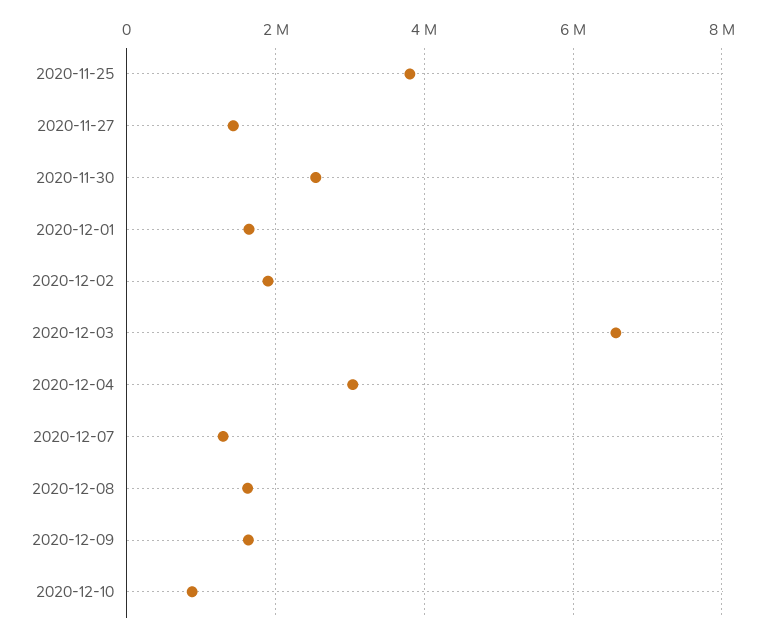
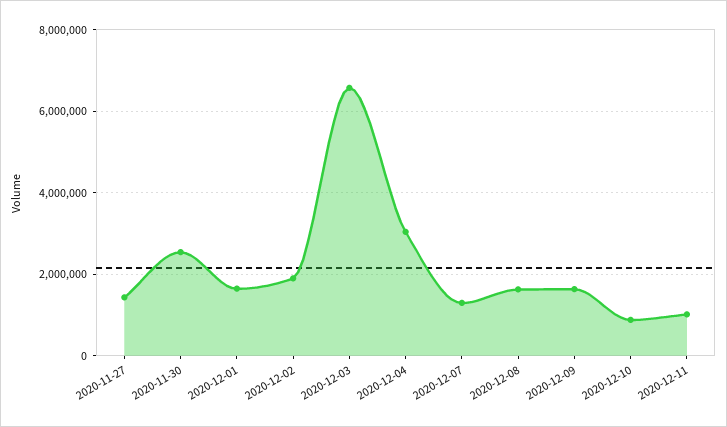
2020-11-25: 3800000 -> none
2020-12-11: none -> 1000000

